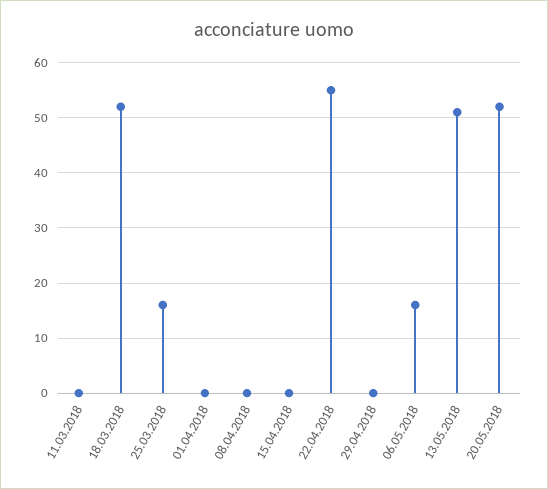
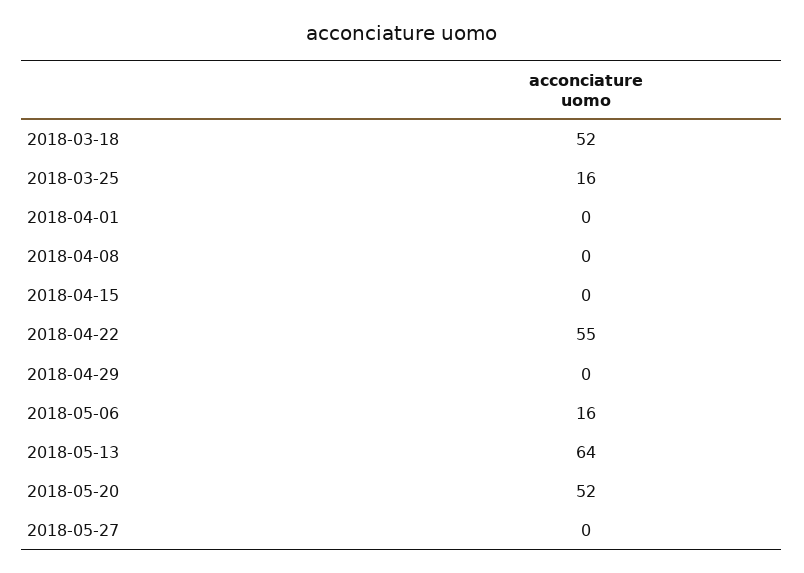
11.03.2018: 0 -> none
13.05.2018: 50 -> 64
2018-05-27: none -> 0

